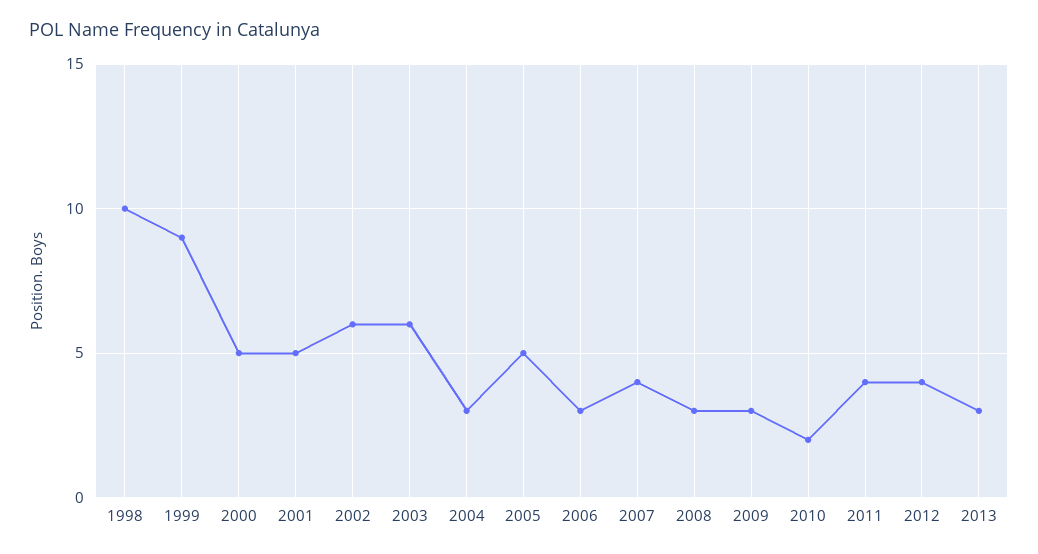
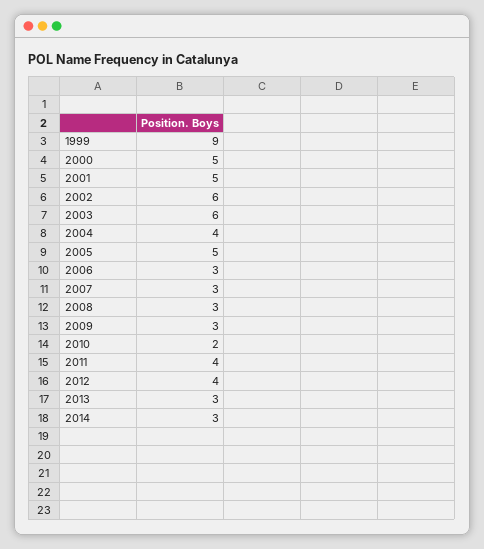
1998: 10 -> none
2004: 3 -> 4
2007: 4 -> 3
2014: none -> 3

